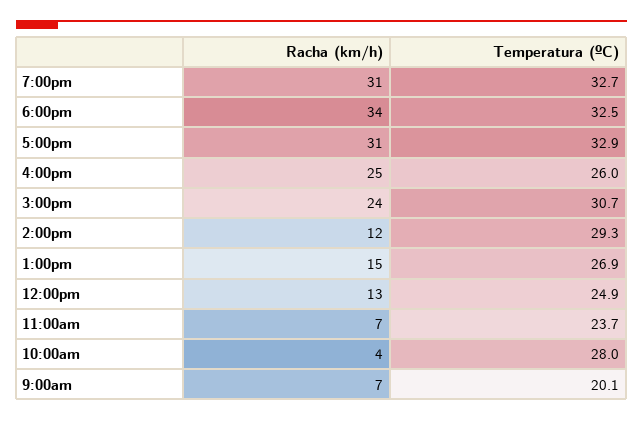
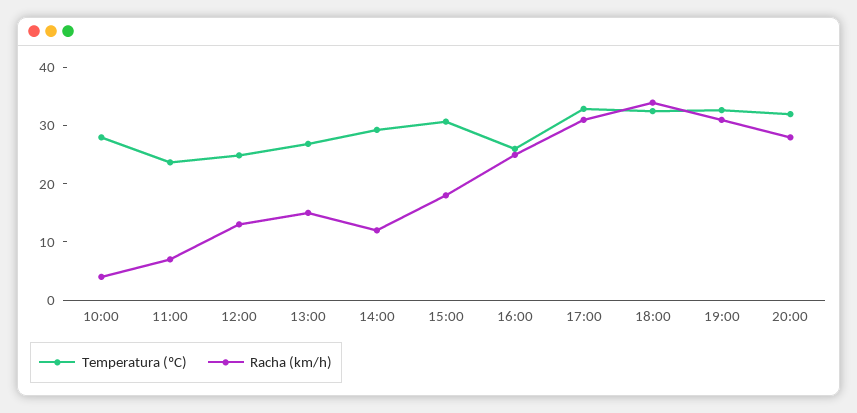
Racha (km/h), 3:00pm: 24 -> 18
Racha (km/h), 9:00am: 7 -> none
Temperatura (ºC), 9:00am: 20.1 -> none
Temperatura (ºC), 20:00: none -> 32
Racha (km/h), 20:00: none -> 28

